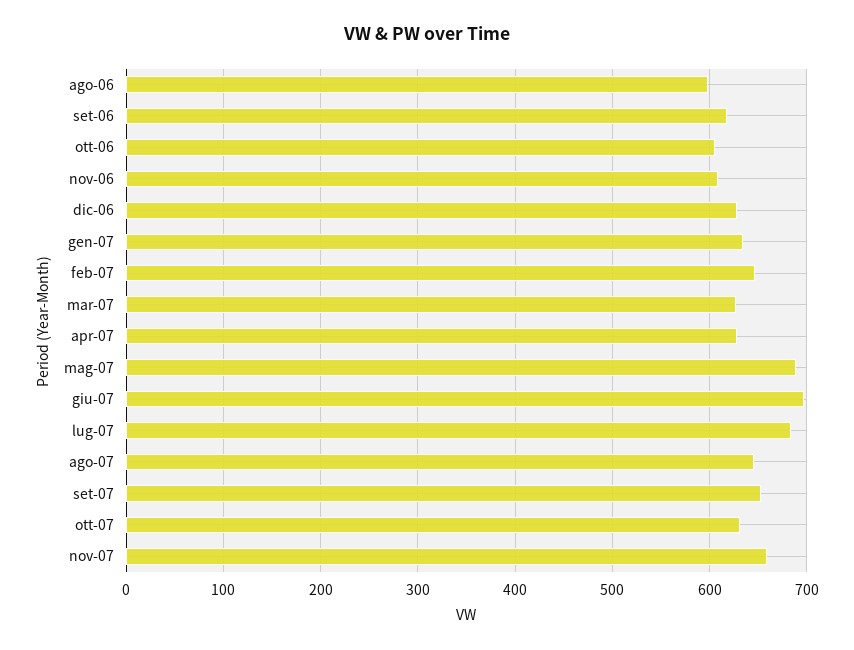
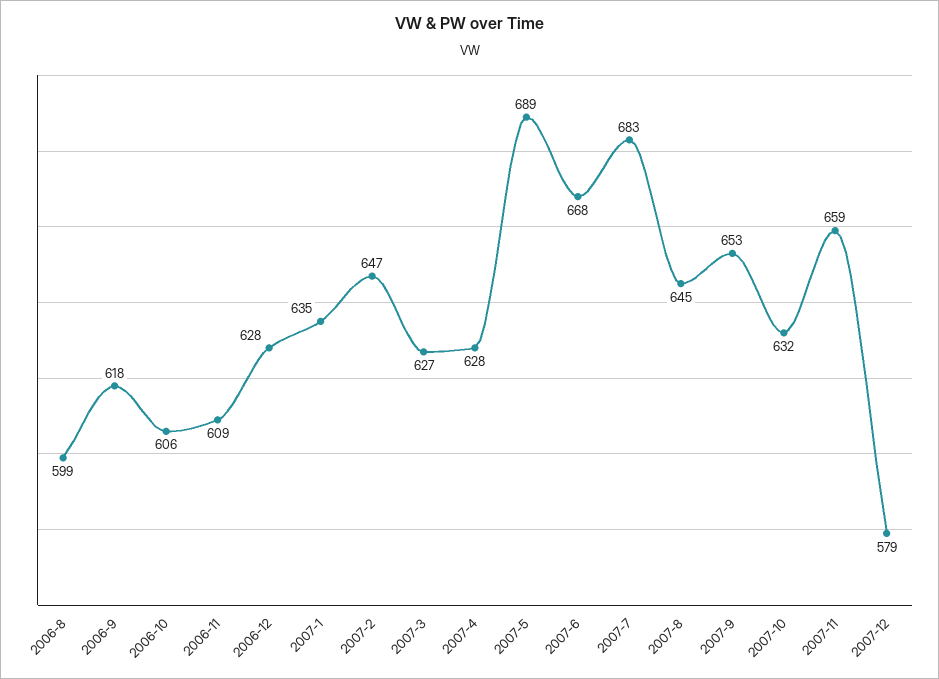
giu-07: 700 -> 668
2007-12: none -> 579

